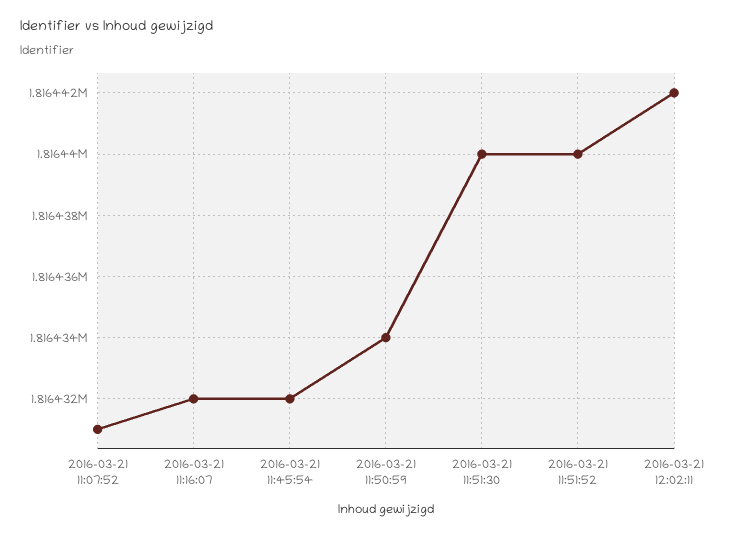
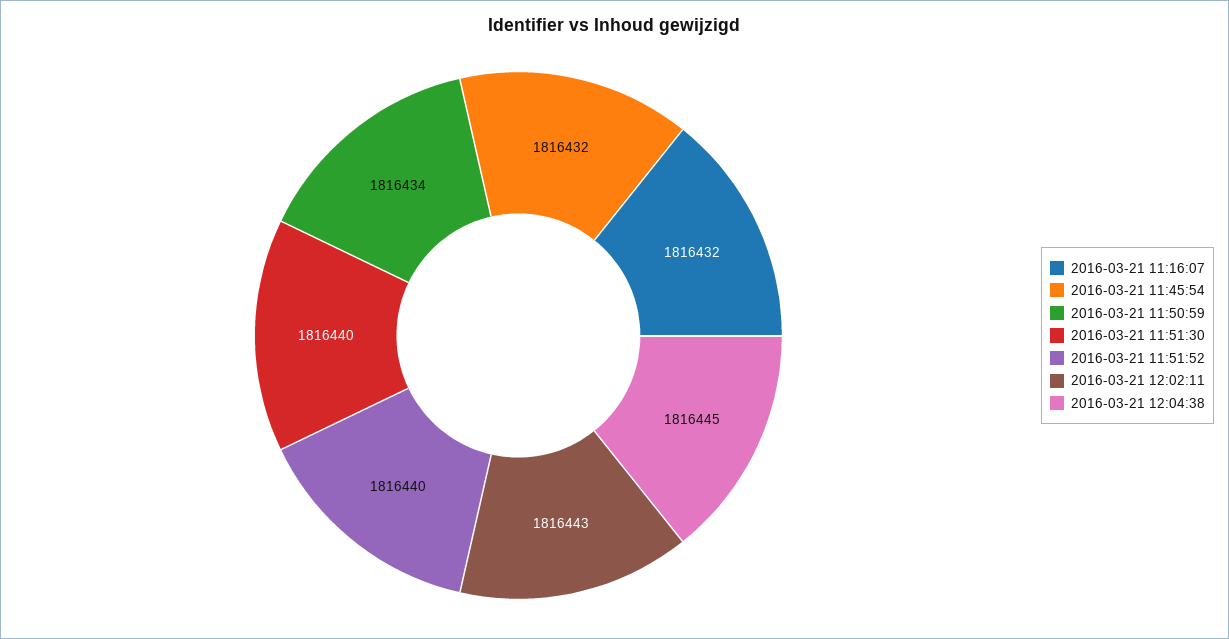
2016-03-21 11:07:52: 1816431 -> none
2016-03-21 12:02:11: 1816442 -> 1816443
2016-03-21 12:04:38: none -> 1816445

